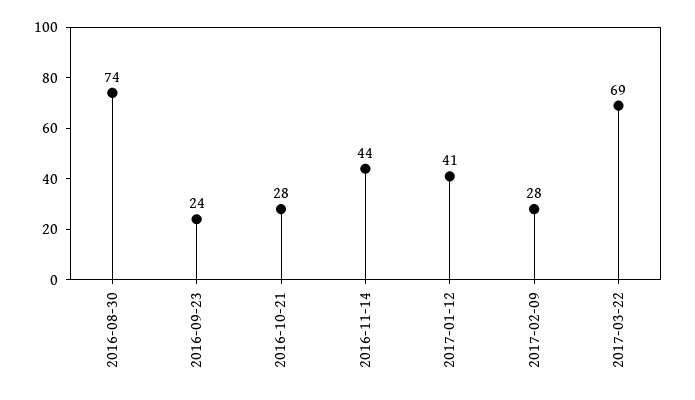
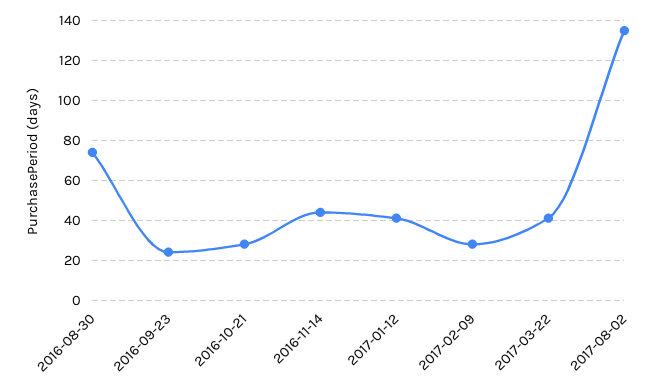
2017-03-22: 69 -> 40
2017-08-02: none -> 135

